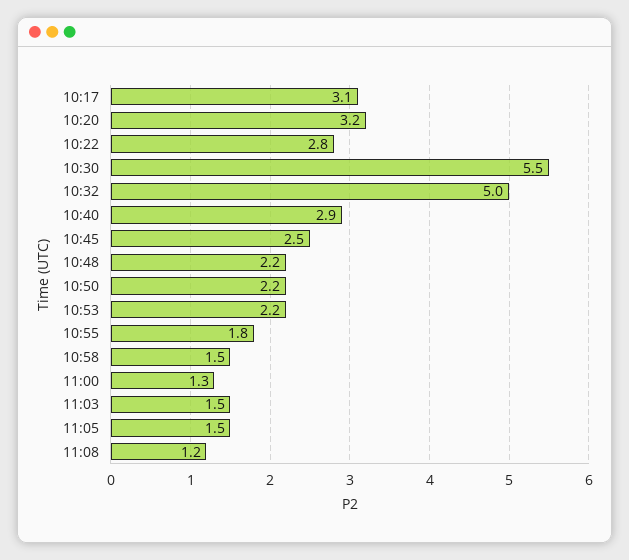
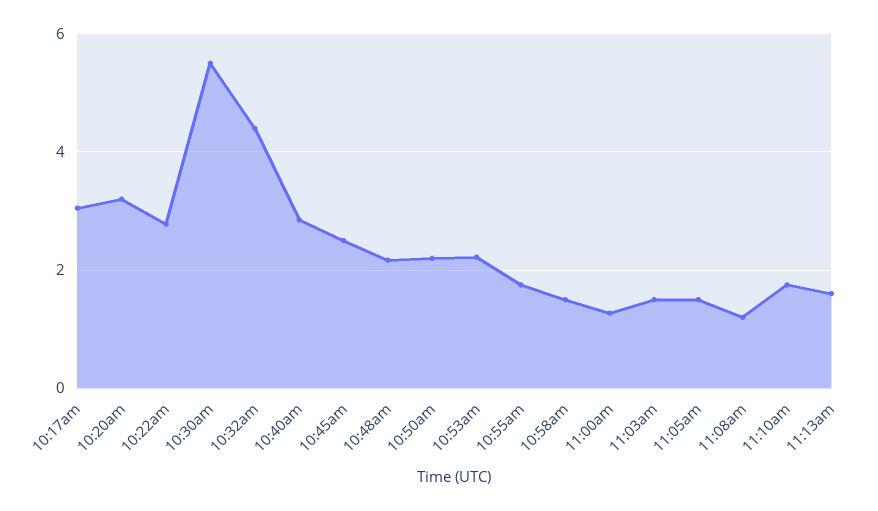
10:32: 5 -> 4.4
11:10am: none -> 1.8
11:13am: none -> 1.6

